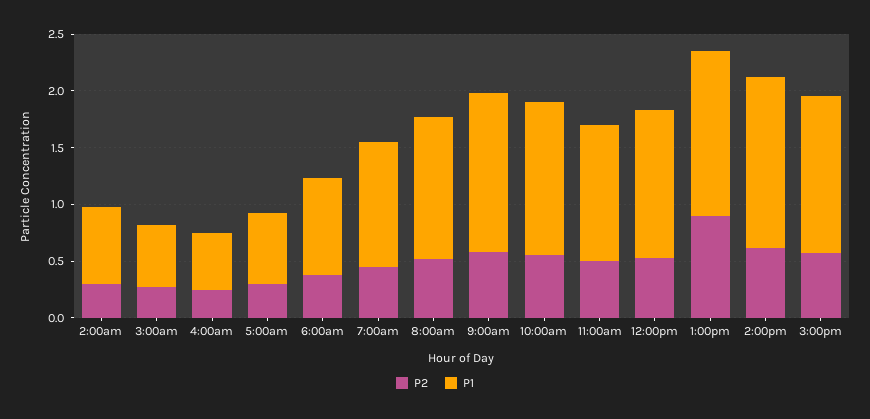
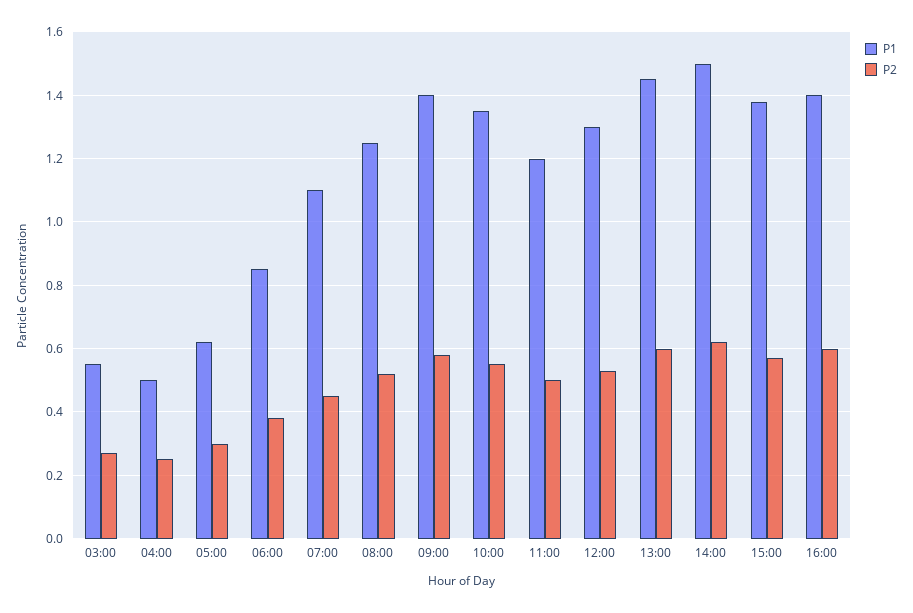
P2, 2:00am: 0.3 -> none
P1, 2:00am: 0.7 -> none
P2, 1:00pm: 0.9 -> 0.6
P1, 16:00: none -> 1.4
P2, 16:00: none -> 0.6

